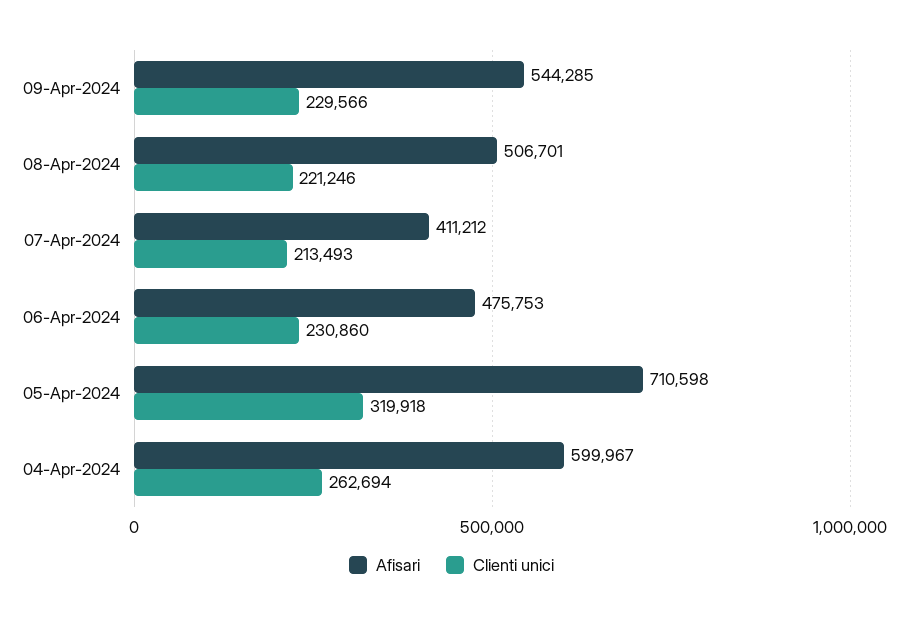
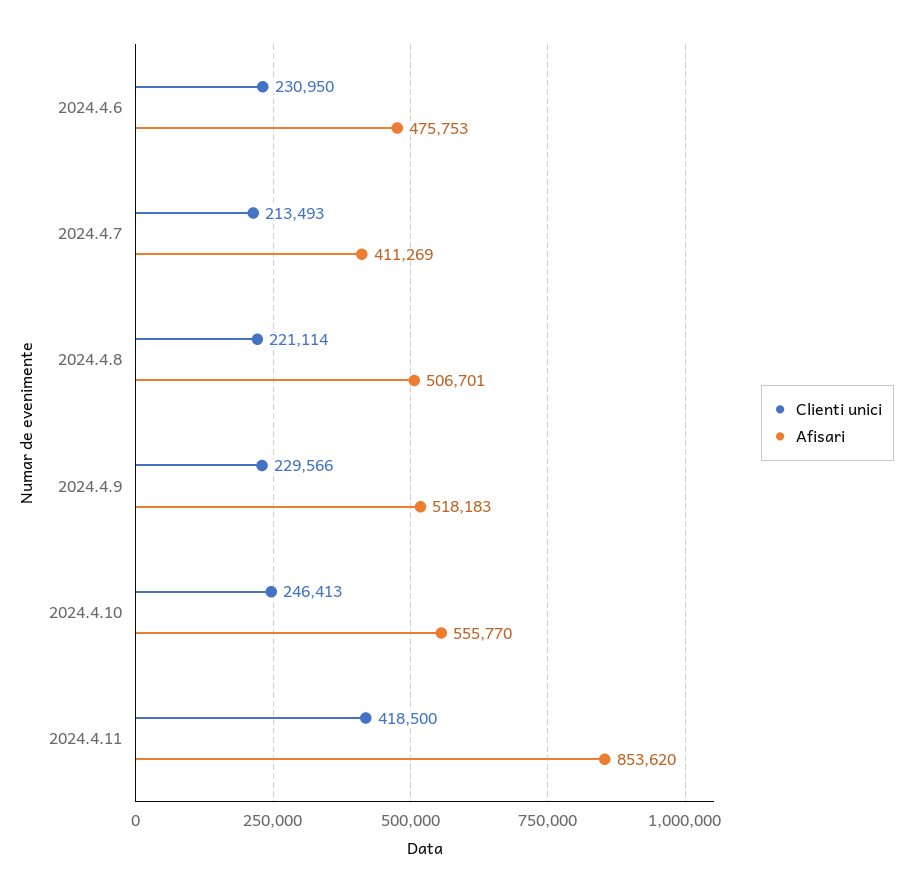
Afisari, 09-Apr-2024: 544285 -> 518183
Clienti unici, 08-Apr-2024: 221246 -> 221114
Afisari, 07-Apr-2024: 411212 -> 411269
Clienti unici, 06-Apr-2024: 230860 -> 230950
Afisari, 05-Apr-2024: 710598 -> none
Clienti unici, 05-Apr-2024: 319918 -> none
Afisari, 04-Apr-2024: 599967 -> none
Clienti unici, 04-Apr-2024: 262694 -> none
Clienti unici, 2024.4.10: none -> 246413
Afisari, 2024.4.10: none -> 555770
Clienti unici, 2024.4.11: none -> 418500
Afisari, 2024.4.11: none -> 853620

